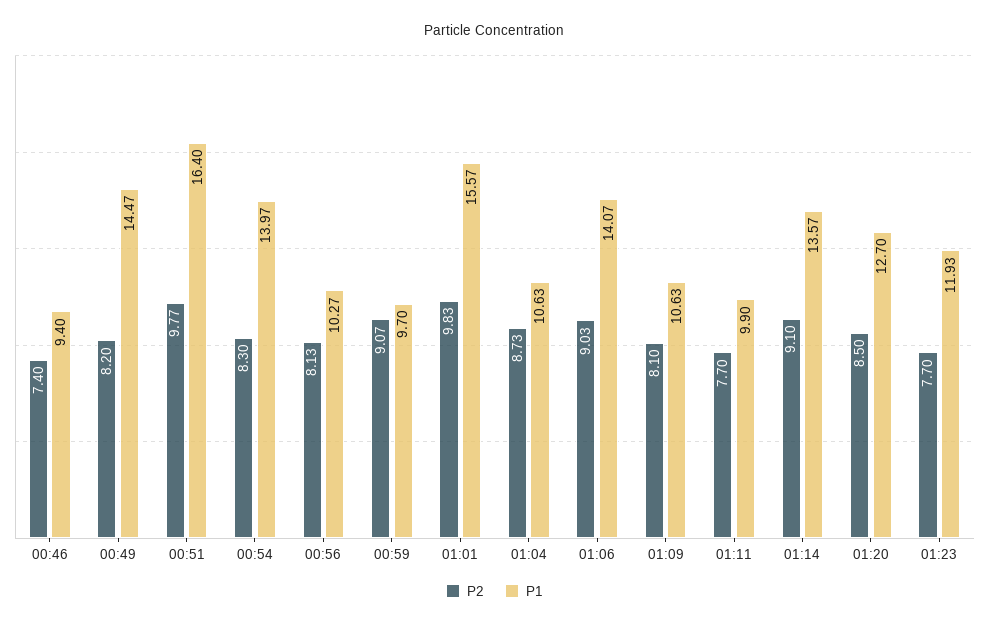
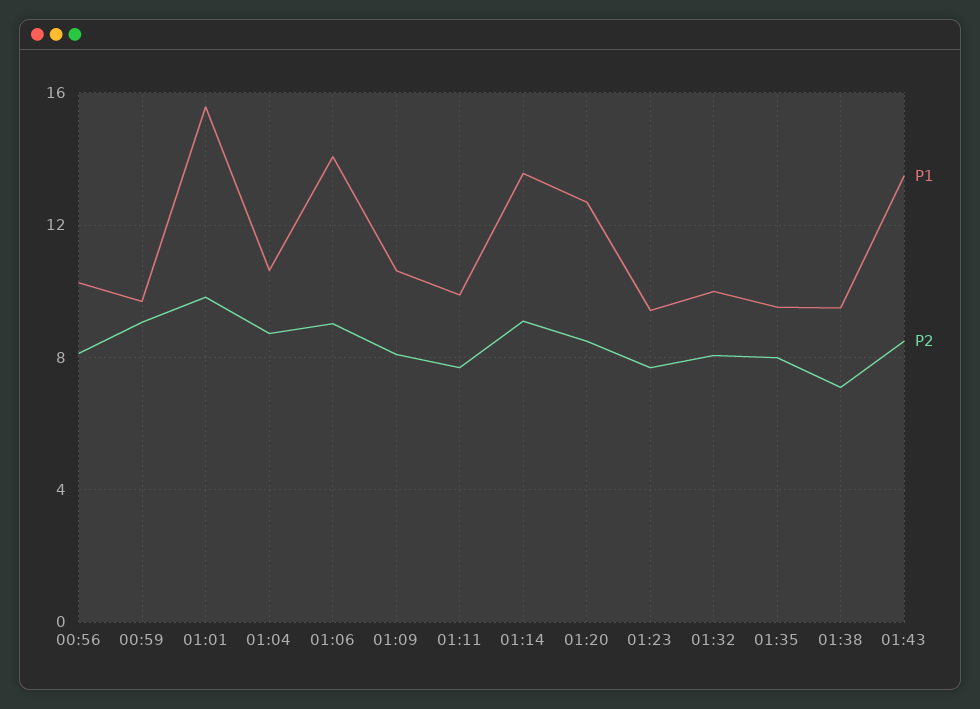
P2, 00:46: 7.4 -> none
P1, 00:46: 9.4 -> none
P2, 00:49: 8.2 -> none
P1, 00:49: 14.47 -> none
P2, 00:51: 9.77 -> none
P1, 00:51: 16.4 -> none
P2, 00:54: 8.3 -> none
P1, 00:54: 13.97 -> none
P1, 01:23: 11.93 -> 9.5
P1, 01:32: none -> 10
P2, 01:32: none -> 8
P1, 01:35: none -> 9.5
P2, 01:35: none -> 8
P1, 01:38: none -> 9.5
P2, 01:38: none -> 7
P1, 01:43: none -> 13.5
P2, 01:43: none -> 8.5

